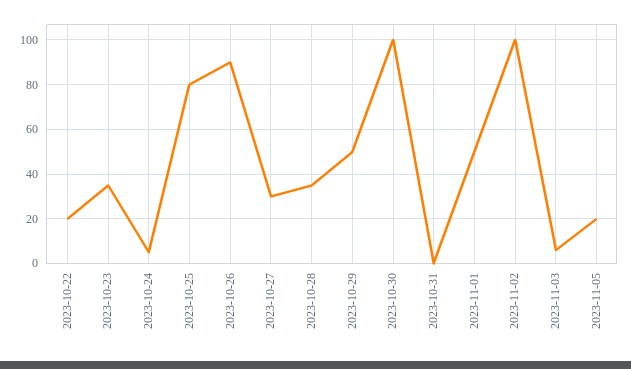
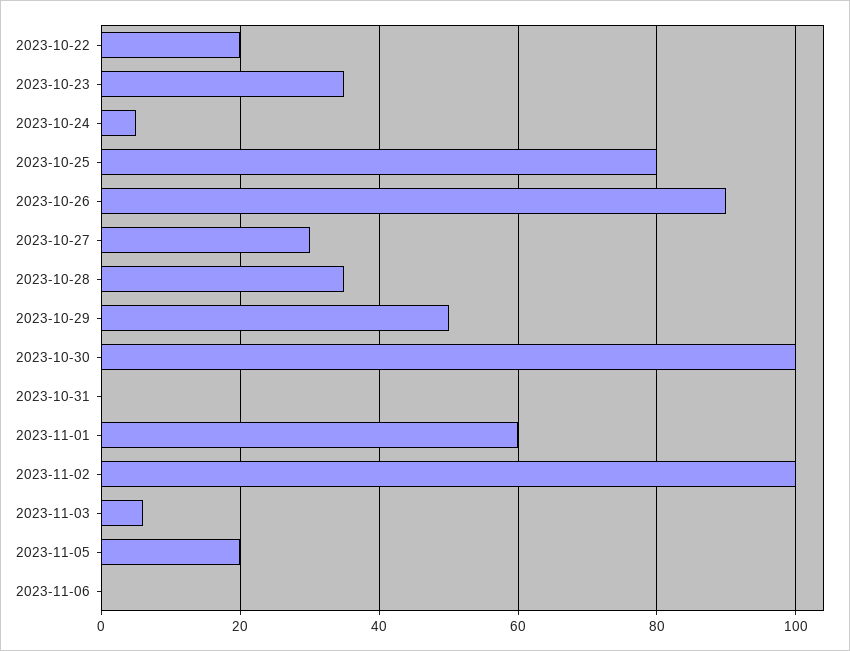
2023-11-01: 50 -> 60
2023-11-06: none -> 0

